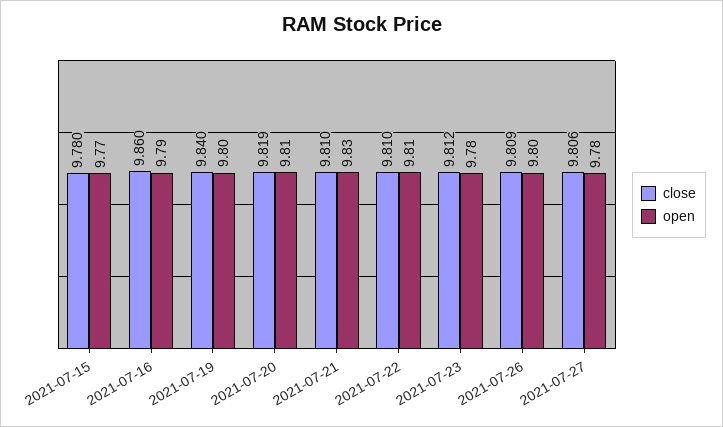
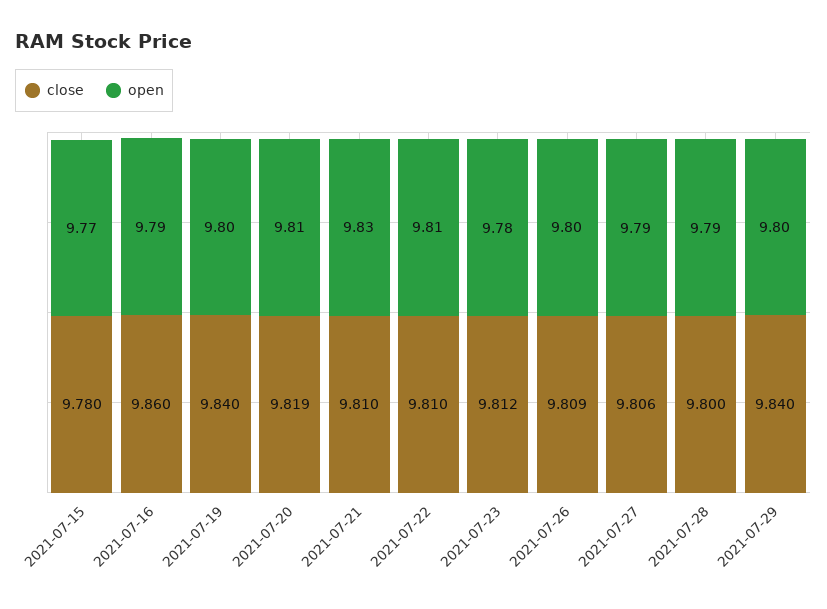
open, 2021-07-27: 9.78 -> 9.79
close, 2021-07-28: none -> 9.8
open, 2021-07-28: none -> 9.79
close, 2021-07-29: none -> 9.84
open, 2021-07-29: none -> 9.8

